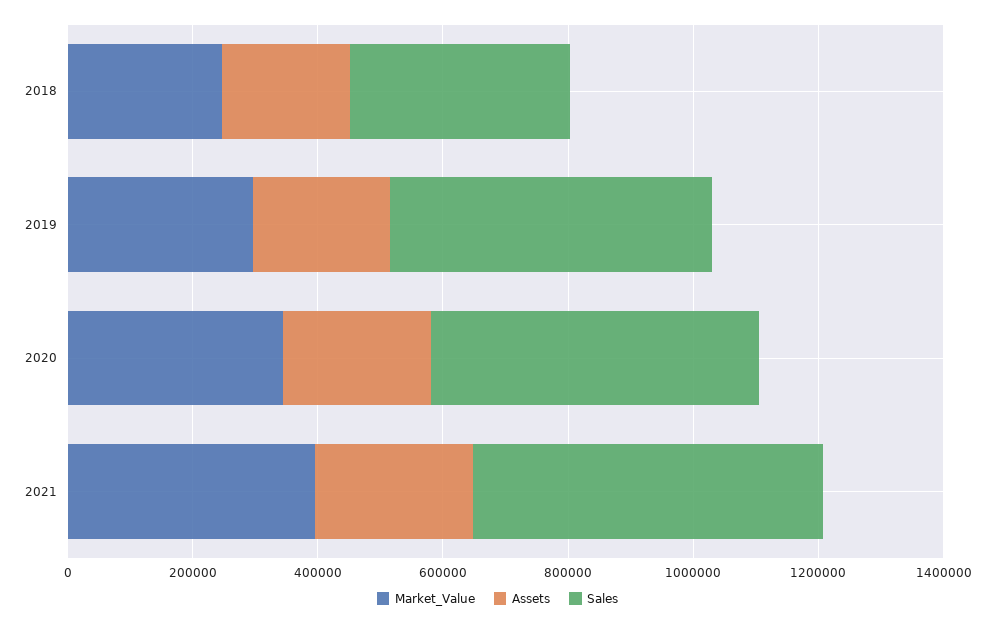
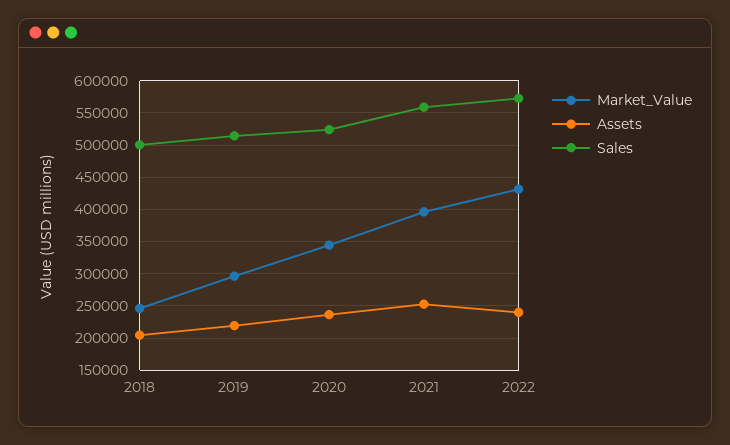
Sales, 2018: 350000 -> 500000
Market_Value, 2022: none -> 430000
Assets, 2022: none -> 240000
Sales, 2022: none -> 570000

